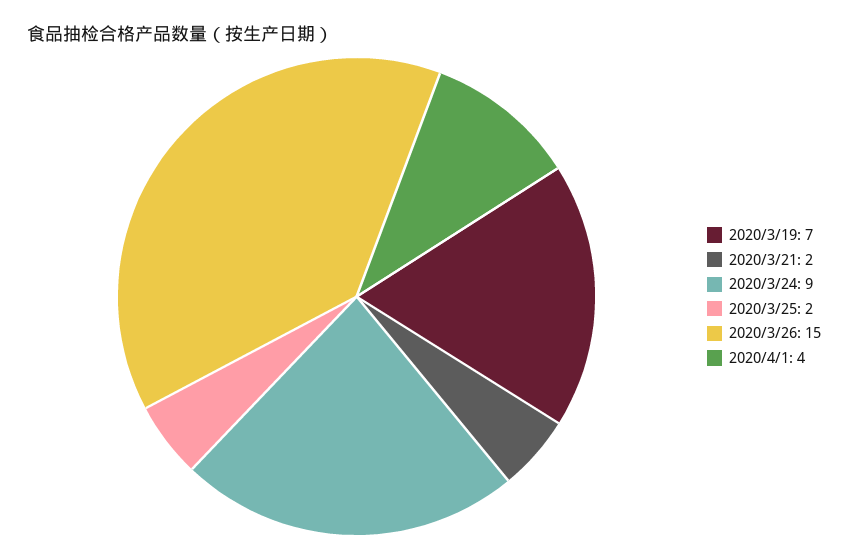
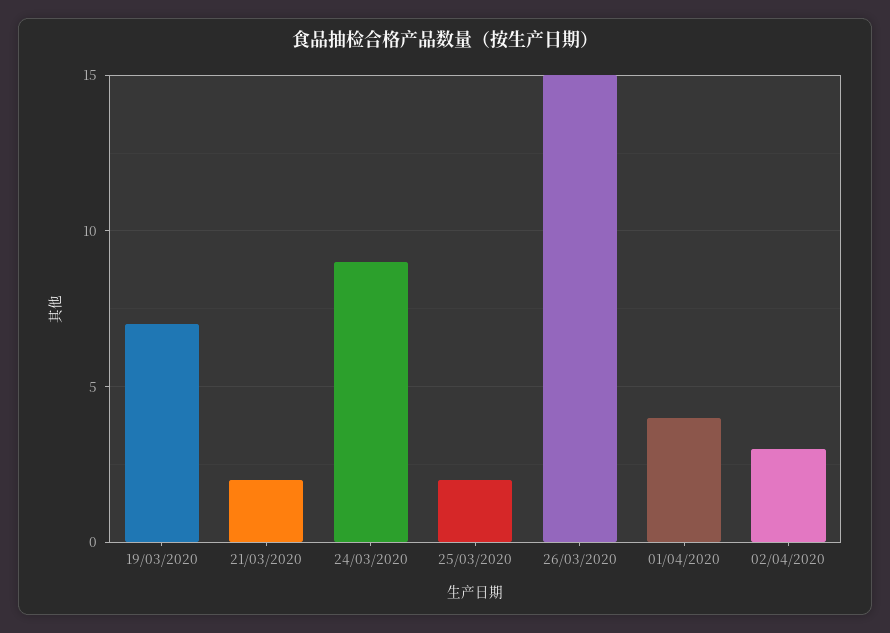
02/04/2020: none -> 3

